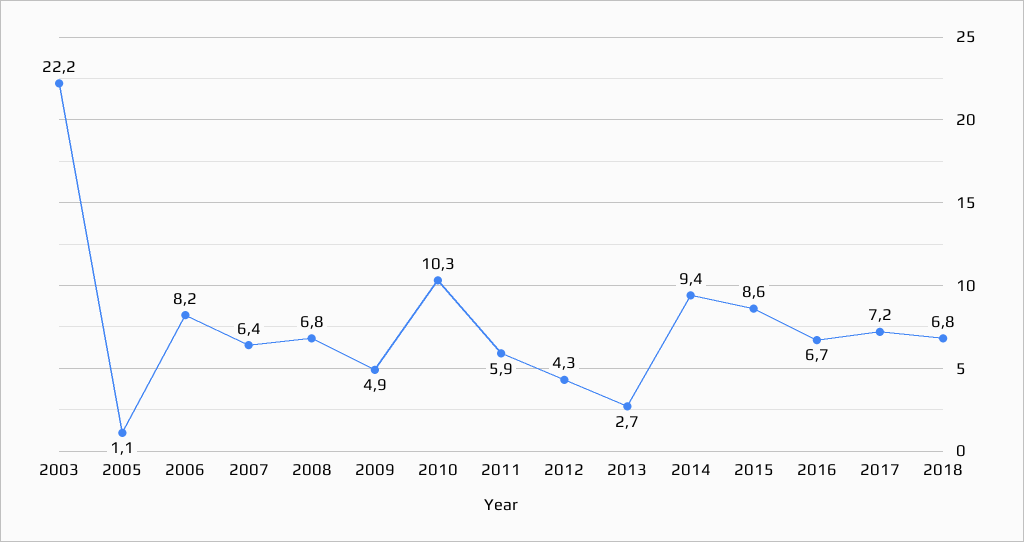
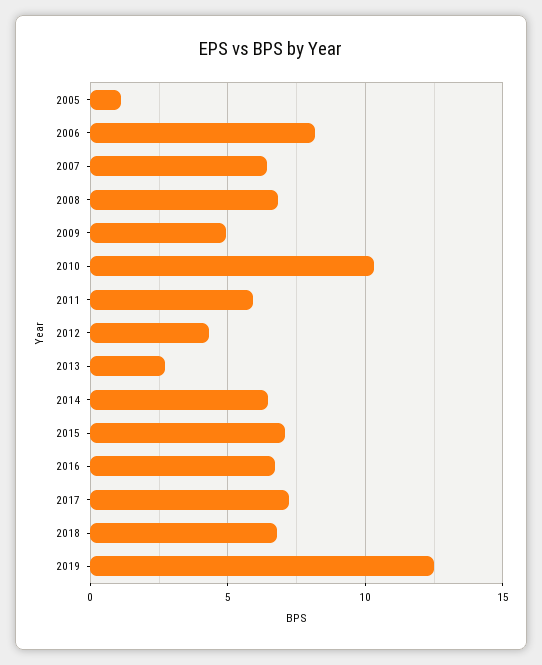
2003: 22.2 -> none
2014: 9.4 -> 6.5
2015: 8.6 -> 7
2019: none -> 12.5

